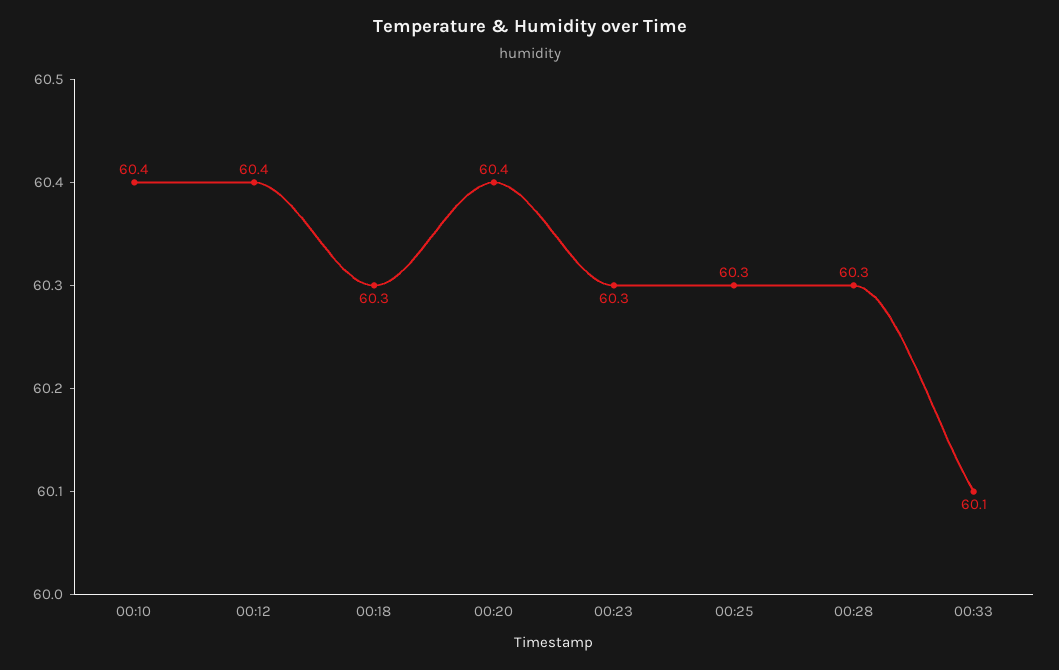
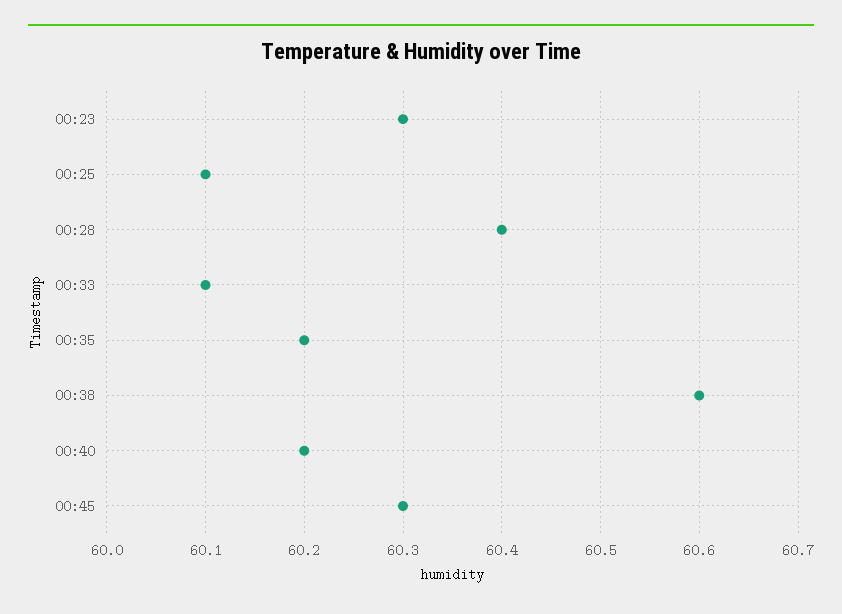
00:10: 60.4 -> none
00:12: 60.4 -> none
00:18: 60.3 -> none
00:20: 60.4 -> none
00:25: 60.3 -> 60.1
00:28: 60.3 -> 60.4
00:35: none -> 60.2
00:38: none -> 60.6
00:40: none -> 60.2
00:45: none -> 60.3

